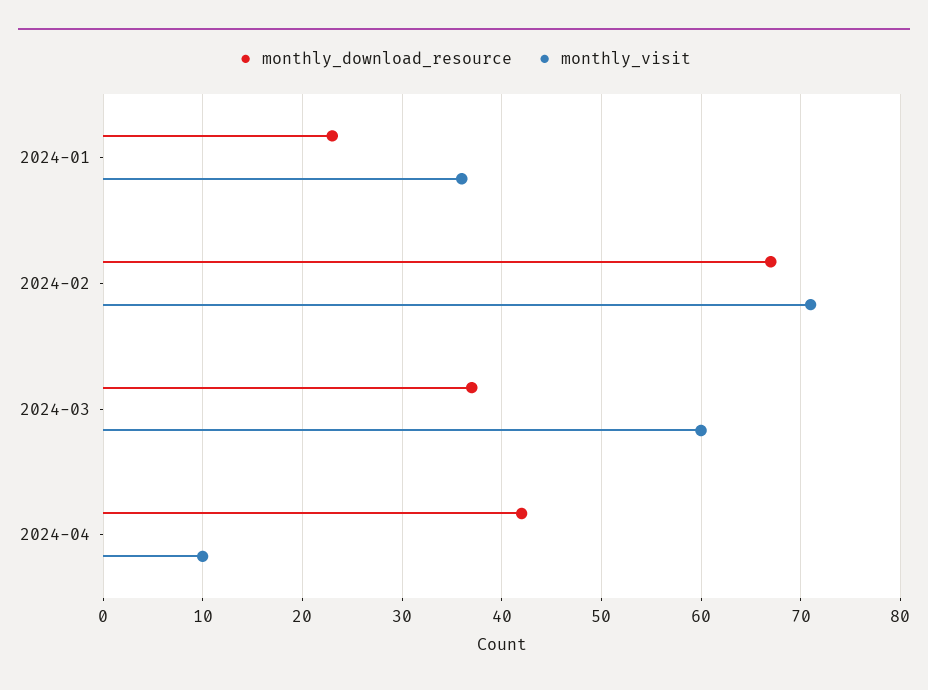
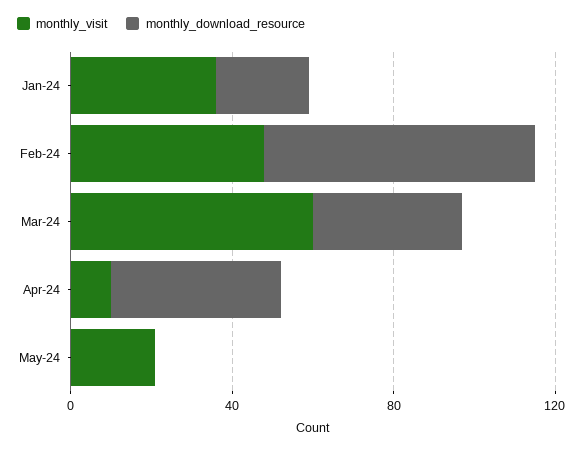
monthly_visit, 2024-02: 71 -> 50
monthly_visit, May-24: none -> 20
monthly_download_resource, May-24: none -> 0

